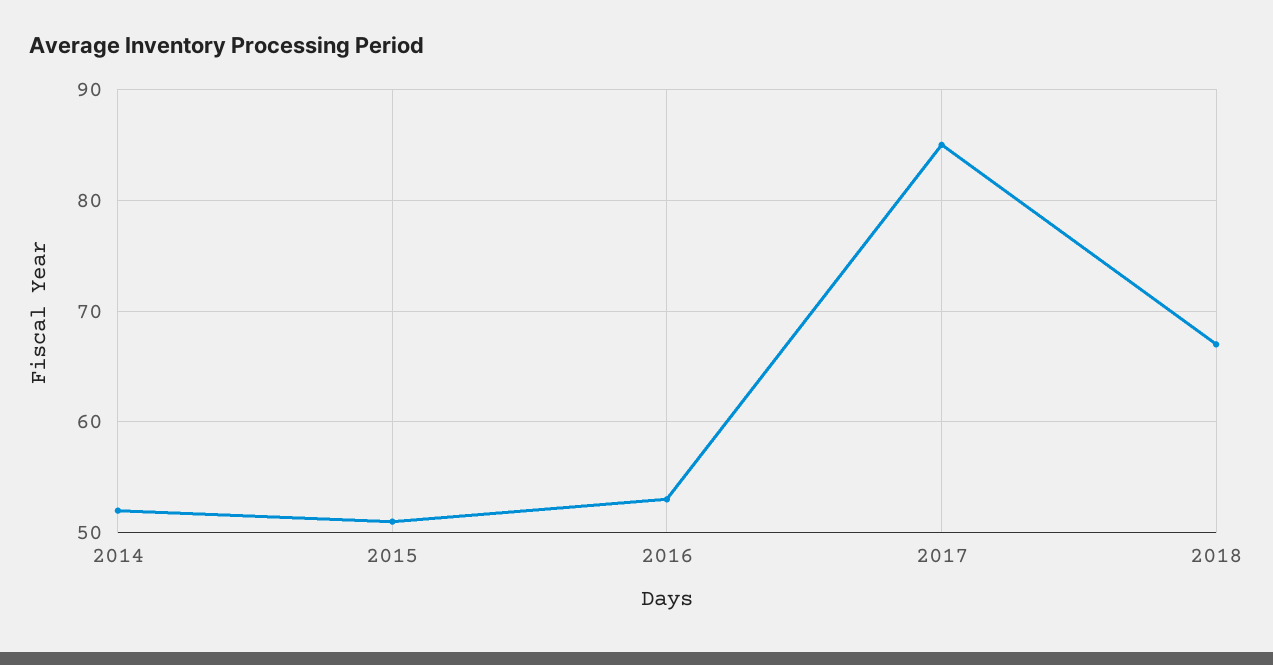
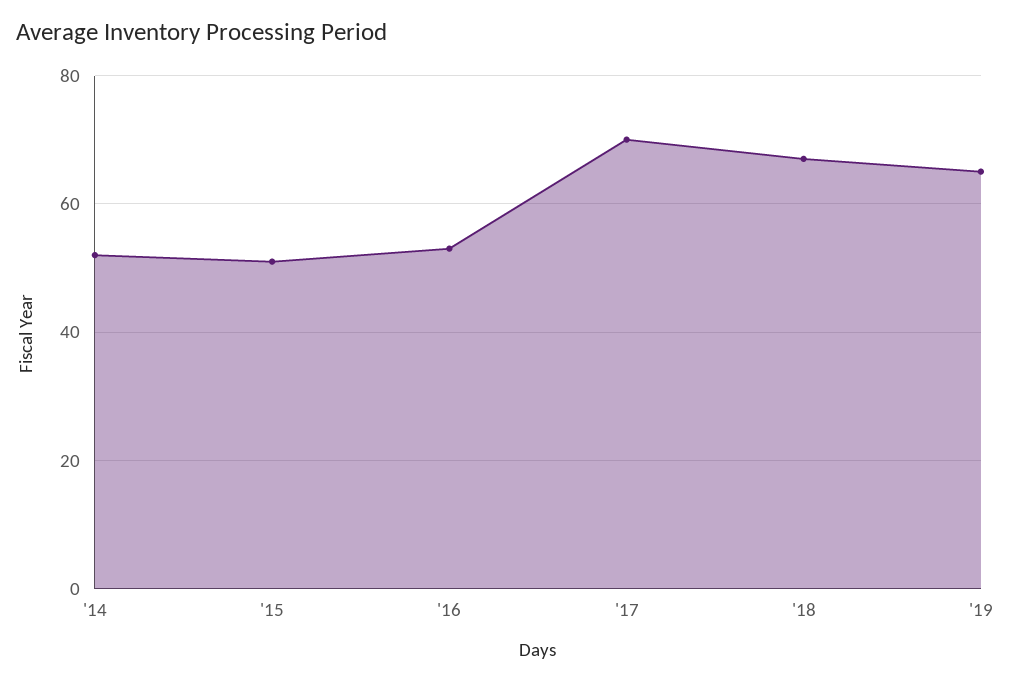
2017: 85 -> 70
'19: none -> 65

